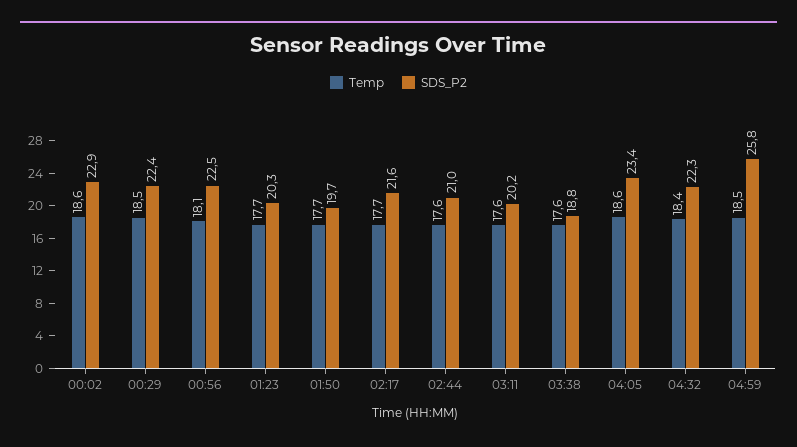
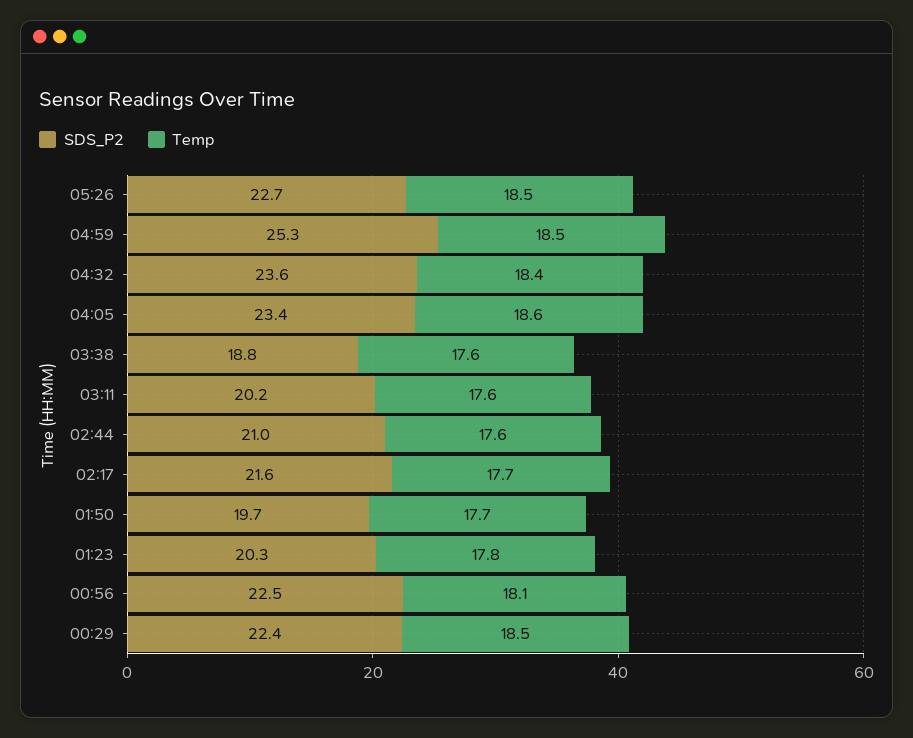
Temp, 00:02: 18.6 -> none
SDS_P2, 00:02: 22.9 -> none
Temp, 01:23: 17.7 -> 17.8
SDS_P2, 04:32: 22.3 -> 23.6
SDS_P2, 04:59: 25.8 -> 25.3
SDS_P2, 05:26: none -> 22.7
Temp, 05:26: none -> 18.5

